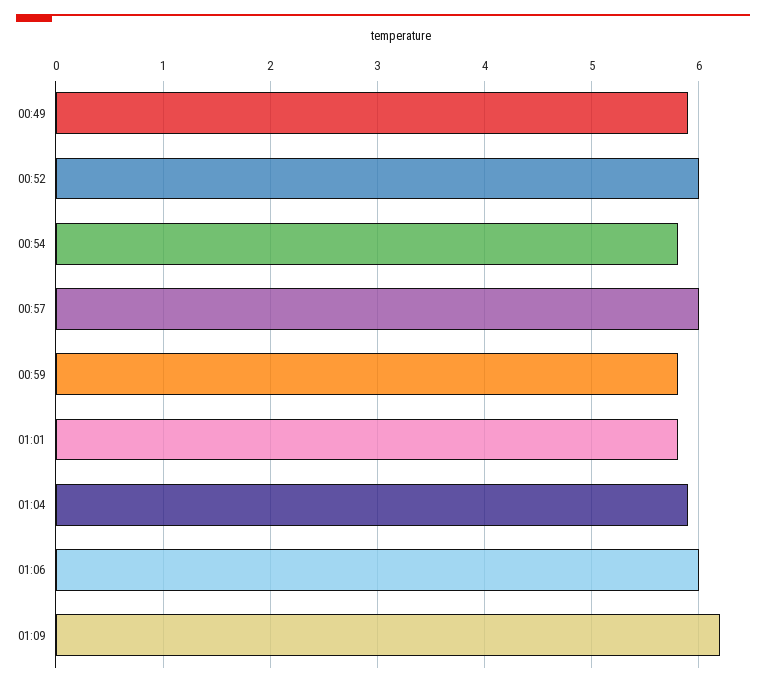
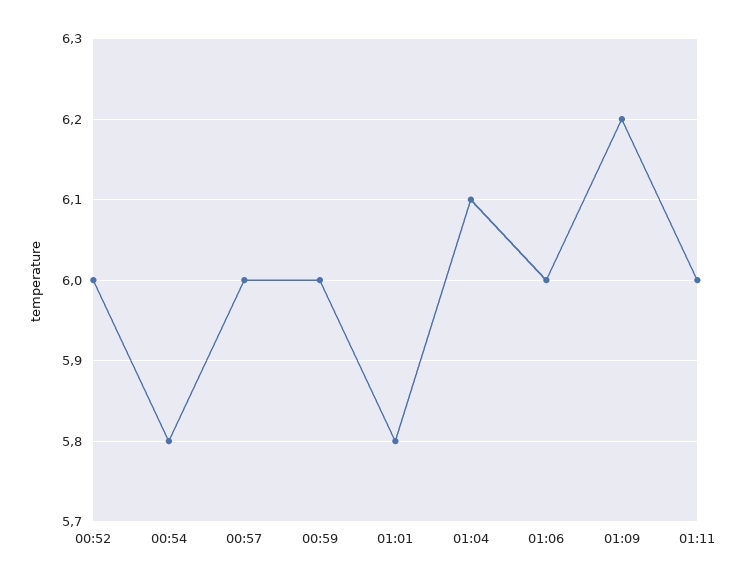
00:49: 5.9 -> none
00:59: 5.8 -> 6
01:04: 5.9 -> 6.1
01:11: none -> 6

